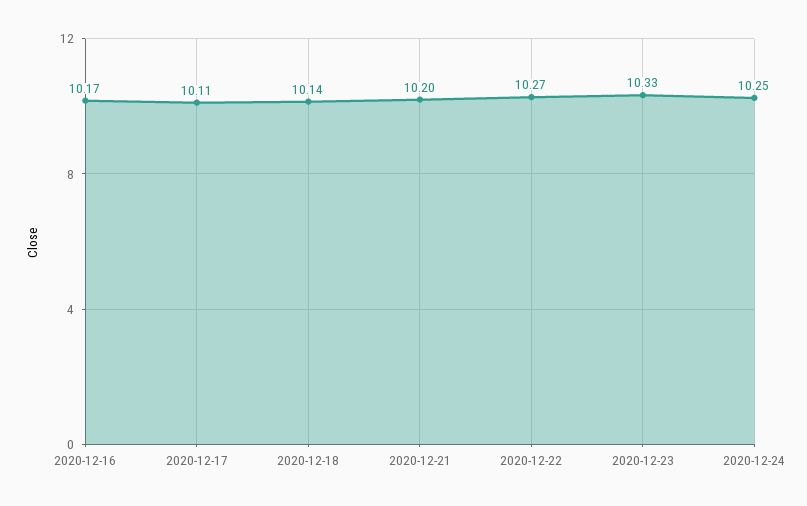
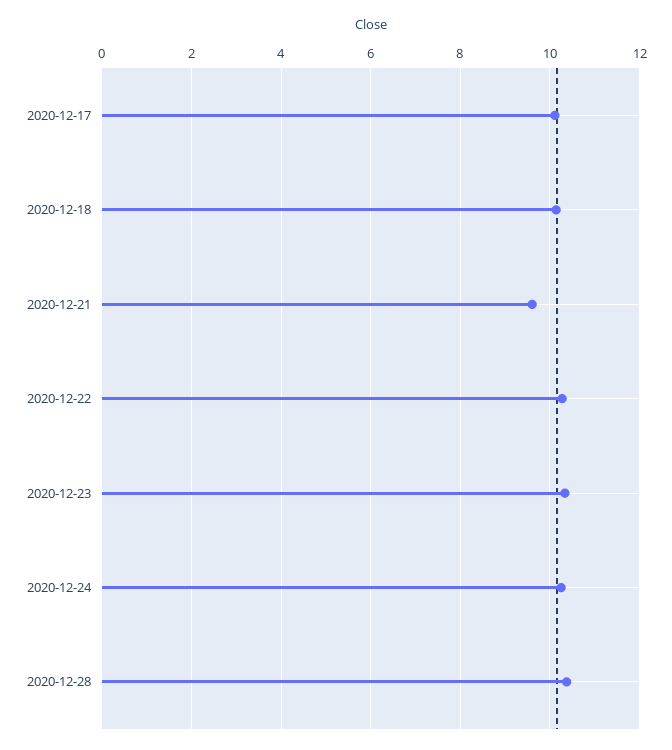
2020-12-16: 10.17 -> none
2020-12-21: 10.2 -> 9.6
2020-12-28: none -> 10.4

